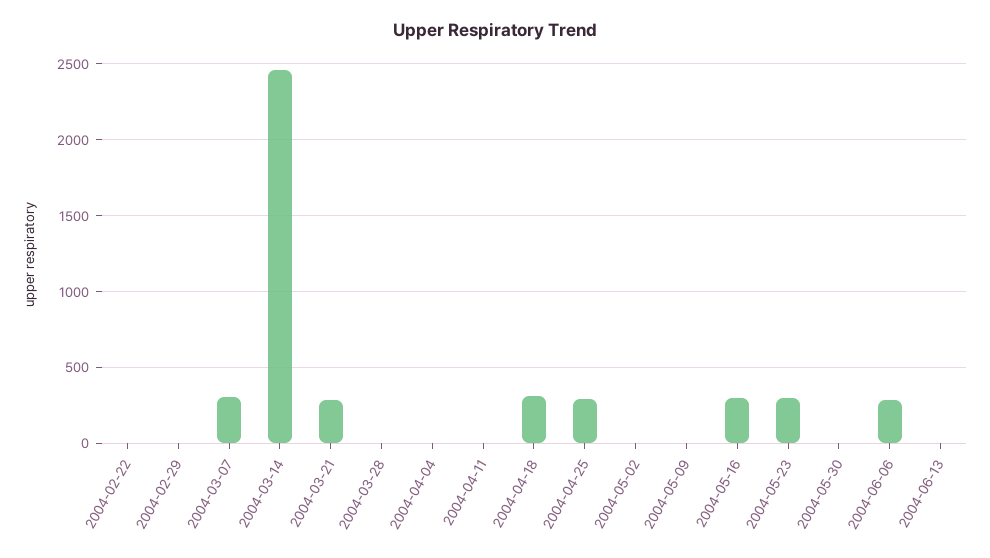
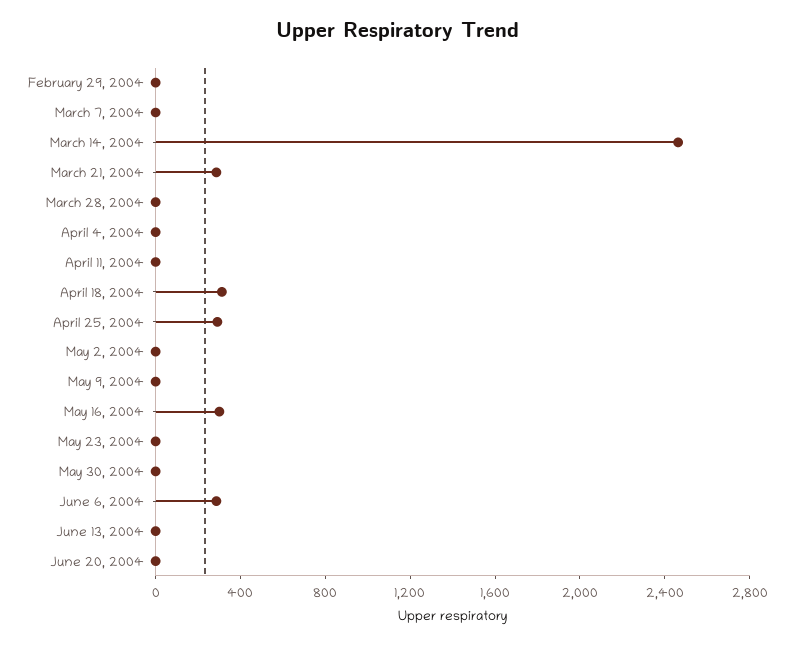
2004-02-22: 0 -> none
2004-03-07: 300 -> 0
2004-05-23: 300 -> 0
June 20, 2004: none -> 0

